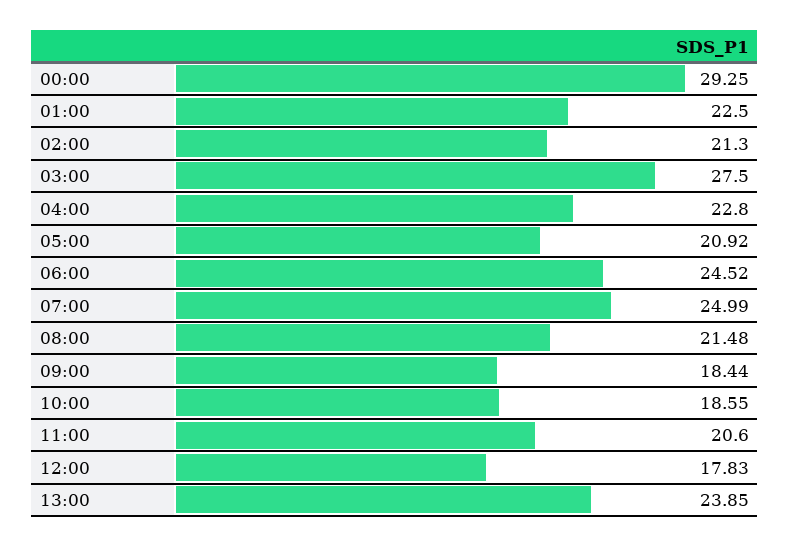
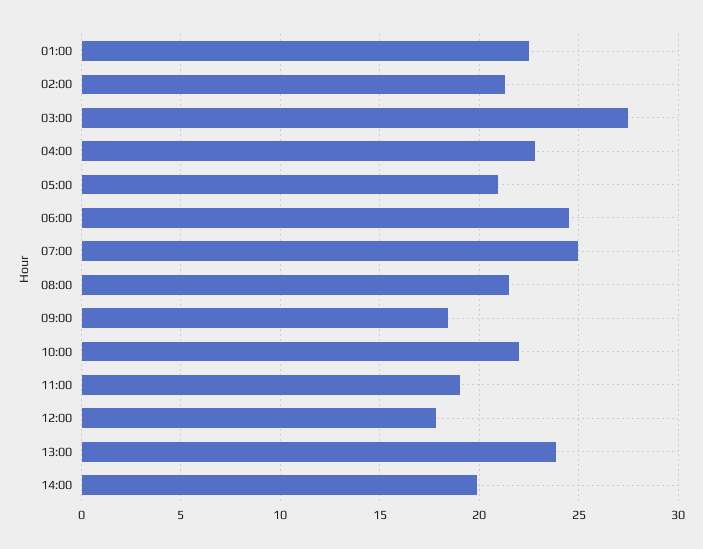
00:00: 29.25 -> none
10:00: 18.55 -> 22
11:00: 20.6 -> 19
14:00: none -> 20

